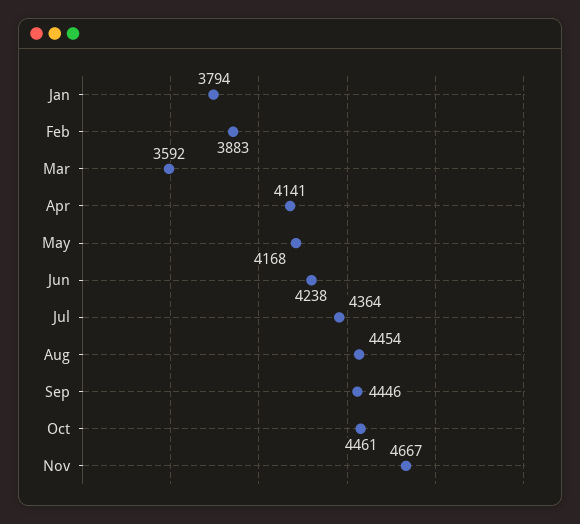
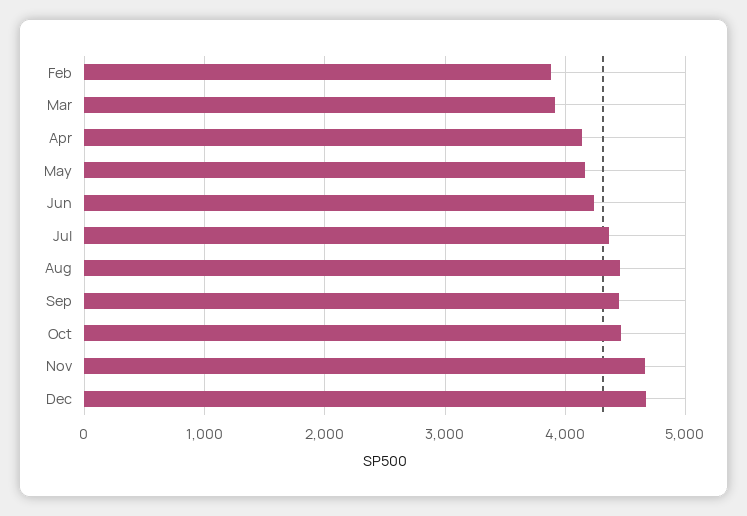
Jan: 3794 -> none
Mar: 3592 -> 3900
Dec: none -> 4700

